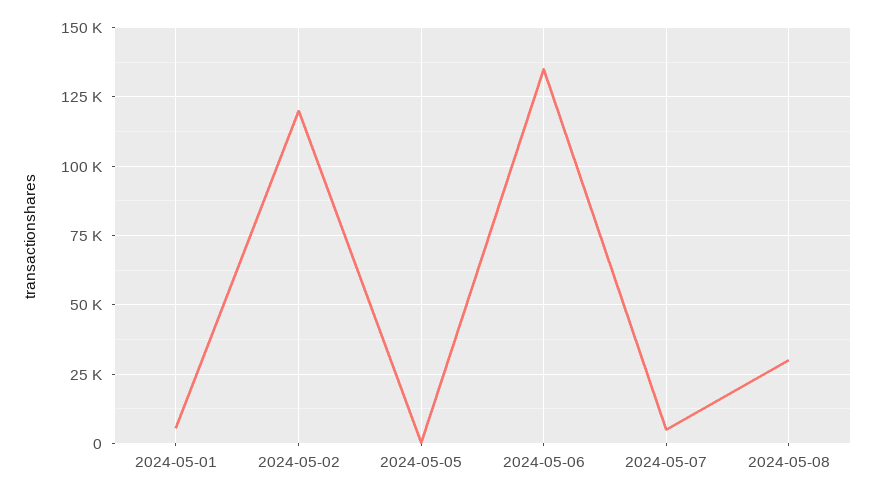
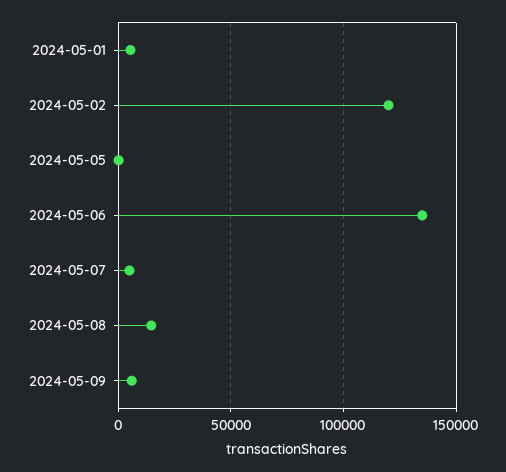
2024-05-08: 30000 -> 15000
2024-05-09: none -> 5000

